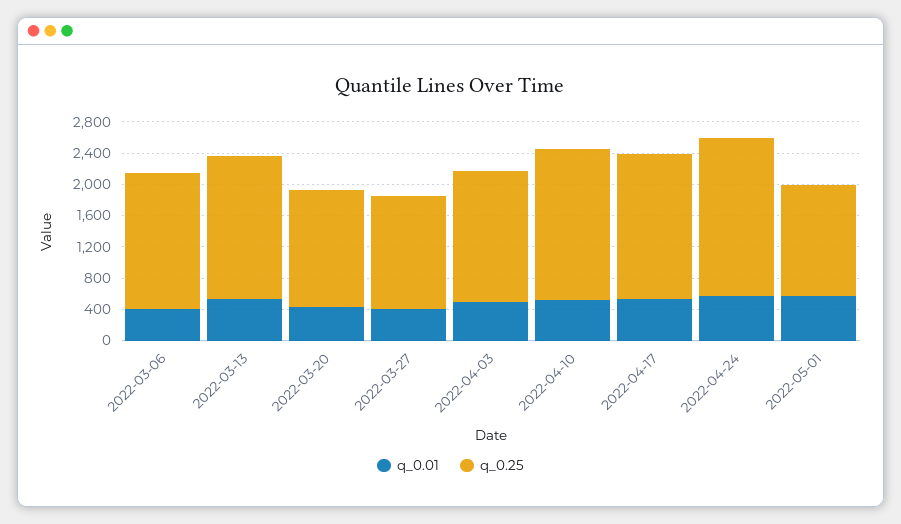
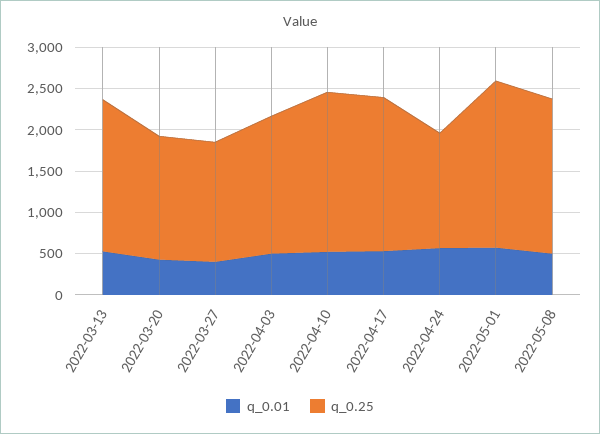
q_0.01, 2022-03-06: 400 -> none
q_0.25, 2022-03-06: 1800 -> none
q_0.25, 2022-04-24: 2000 -> 1400
q_0.25, 2022-05-01: 1400 -> 2000
q_0.01, 2022-05-08: none -> 500
q_0.25, 2022-05-08: none -> 1900

